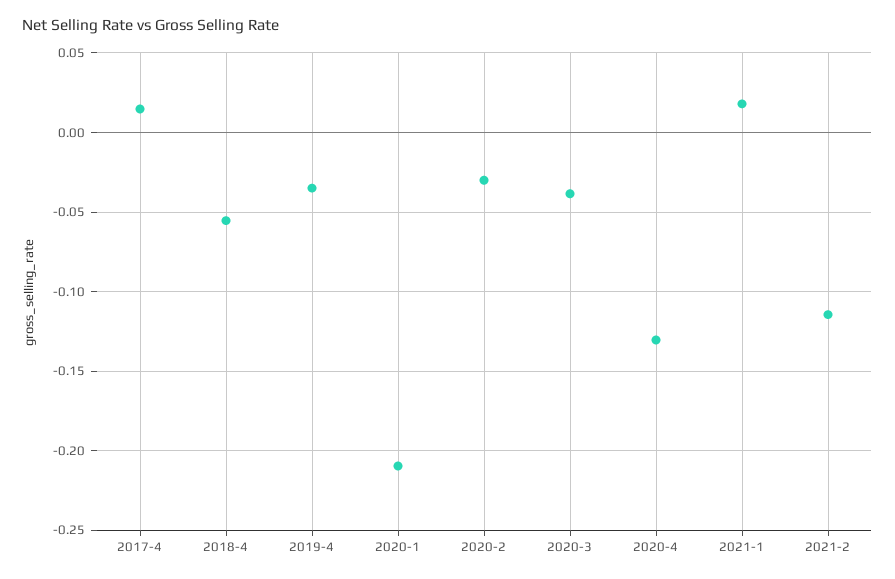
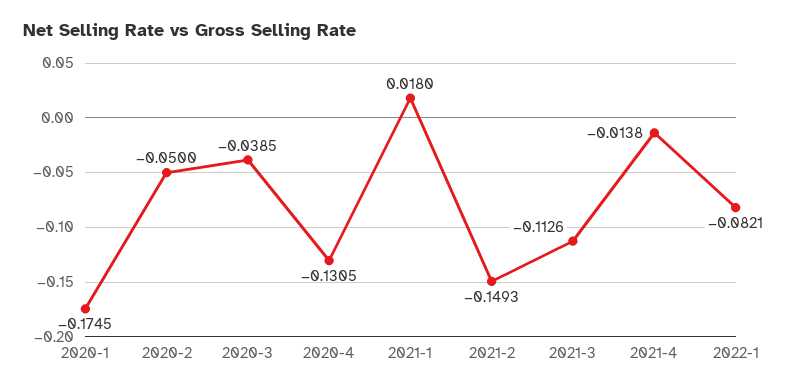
2017-4: 0.015 -> none
2018-4: -0.055 -> none
2019-4: -0.035 -> none
2020-1: -0.21 -> -0.1745
2020-2: -0.03 -> -0.05
2021-2: -0.115 -> -0.1493
2021-3: none -> -0.1126
2021-4: none -> -0.0138
2022-1: none -> -0.0821

